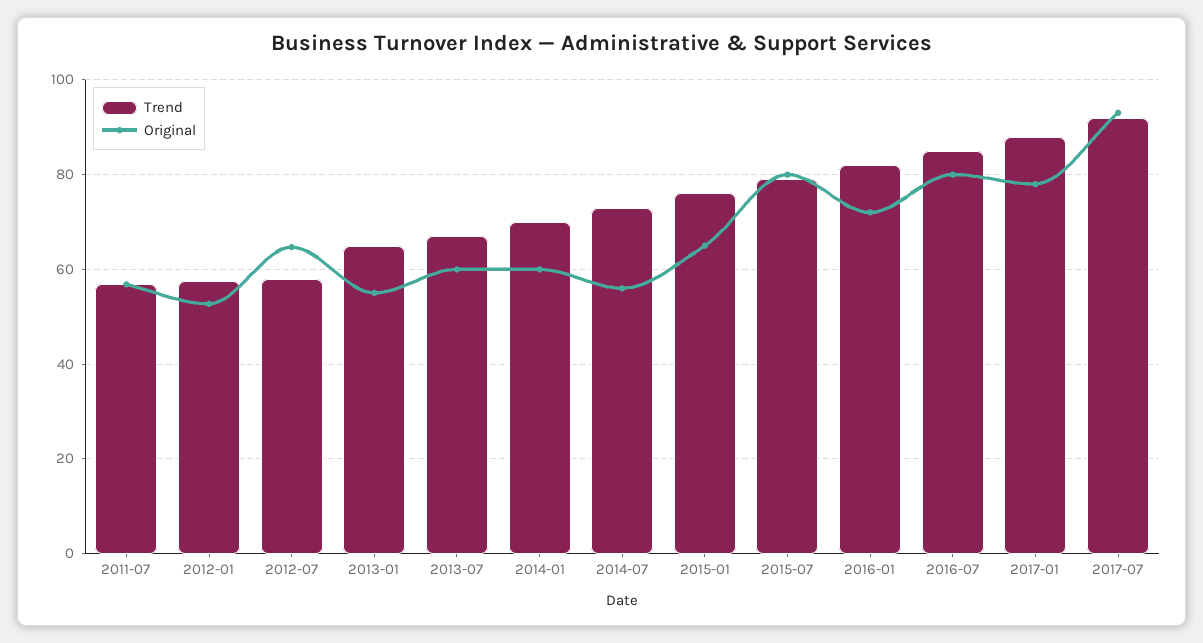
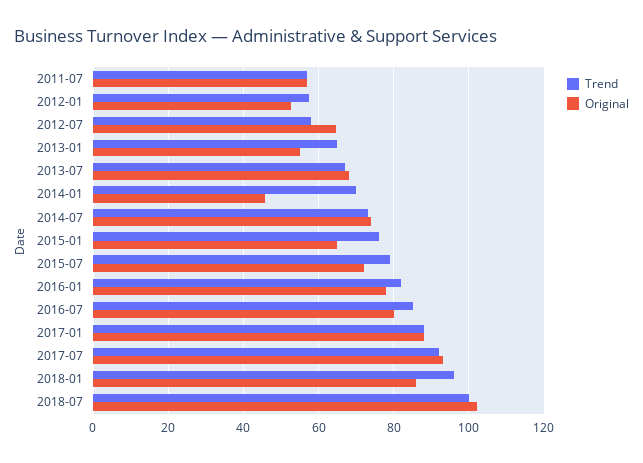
Original, 2013-07: 60 -> 68
Original, 2014-01: 60 -> 46
Original, 2014-07: 56 -> 74
Original, 2015-07: 80 -> 72
Original, 2016-01: 72 -> 78
Original, 2017-01: 78 -> 88
Trend, 2018-01: none -> 96
Original, 2018-01: none -> 86
Trend, 2018-07: none -> 100
Original, 2018-07: none -> 102

